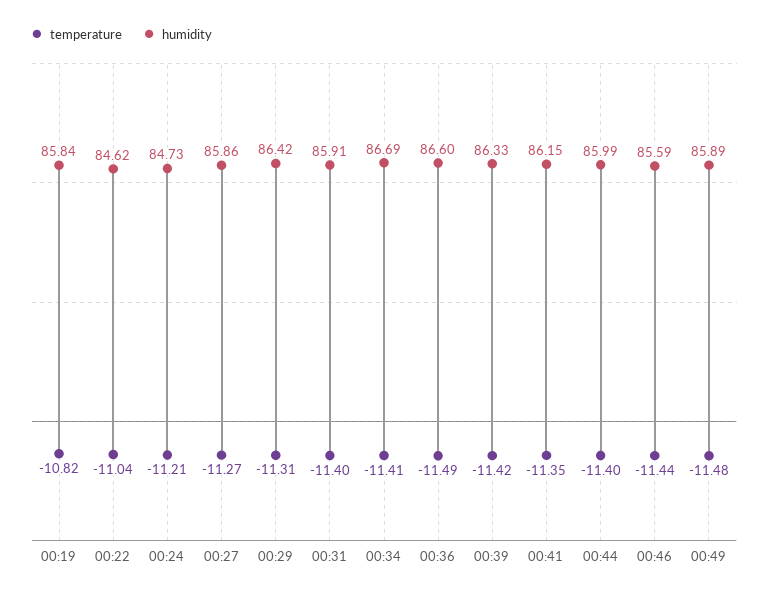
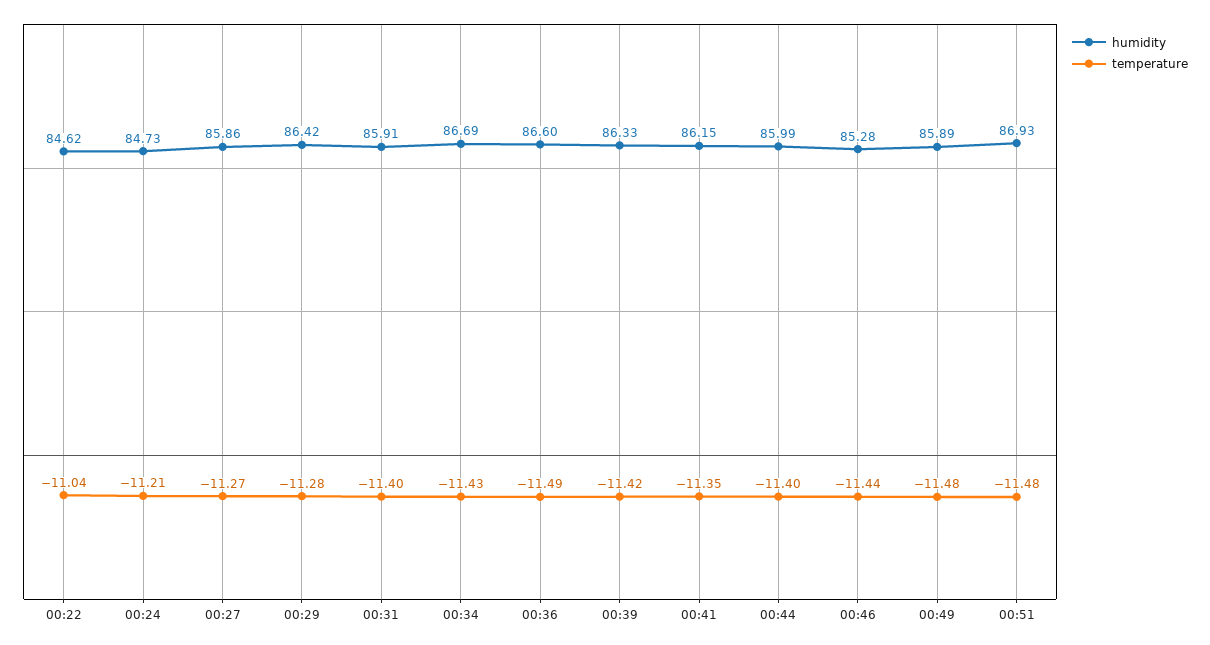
temperature, 00:19: -10.82 -> none
humidity, 00:19: 85.84 -> none
temperature, 00:29: -11.31 -> -11.28
temperature, 00:34: -11.41 -> -11.43
humidity, 00:46: 85.59 -> 85.28
humidity, 00:51: none -> 86.93
temperature, 00:51: none -> -11.48

